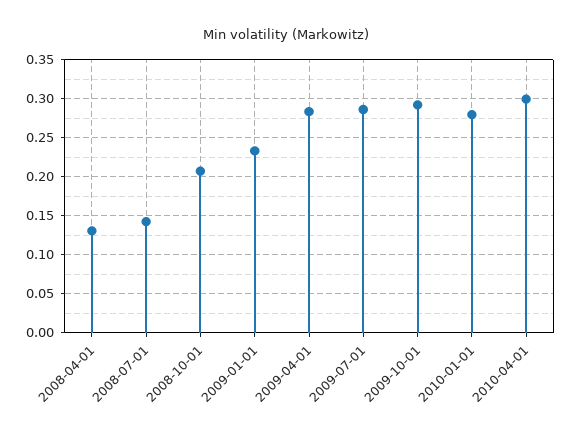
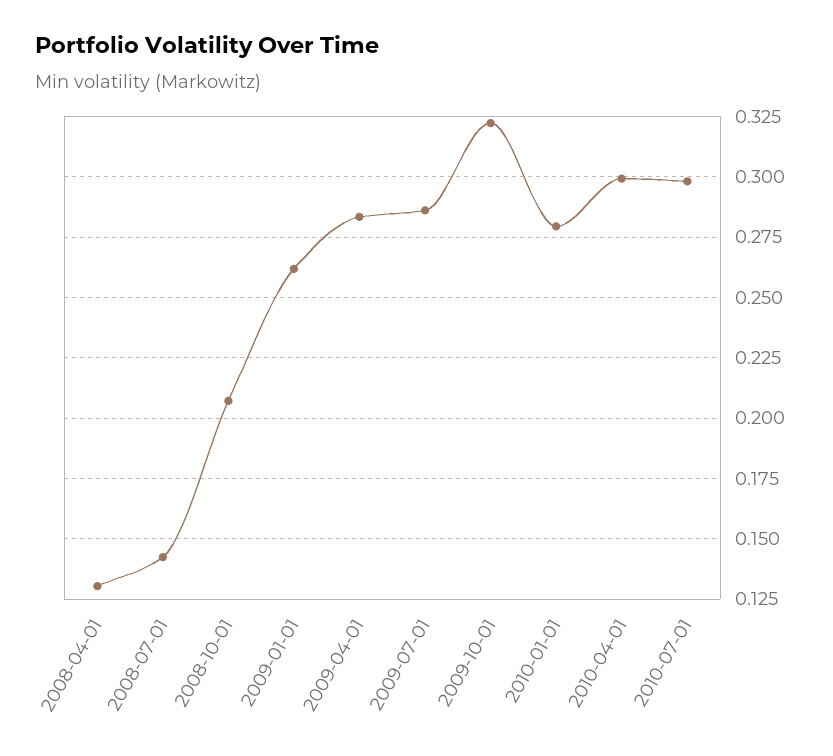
2009-01-01: 0.23 -> 0.2625
2009-10-01: 0.29 -> 0.3225
2010-07-01: none -> 0.2975

